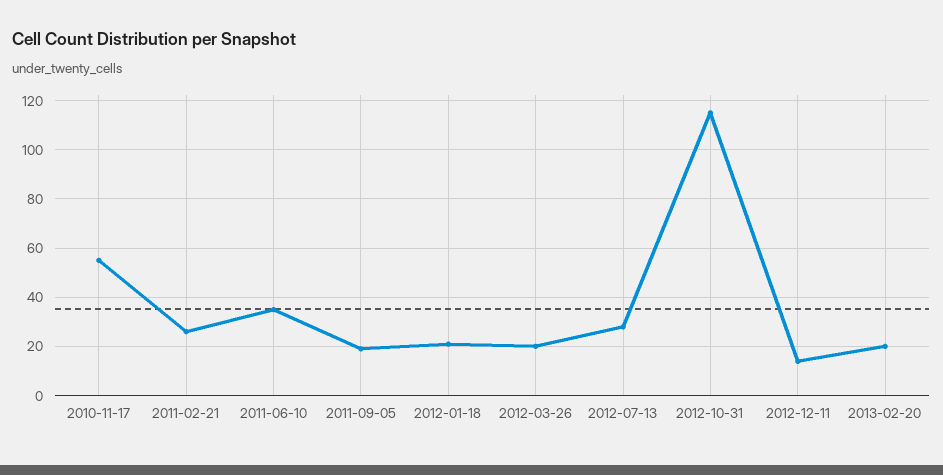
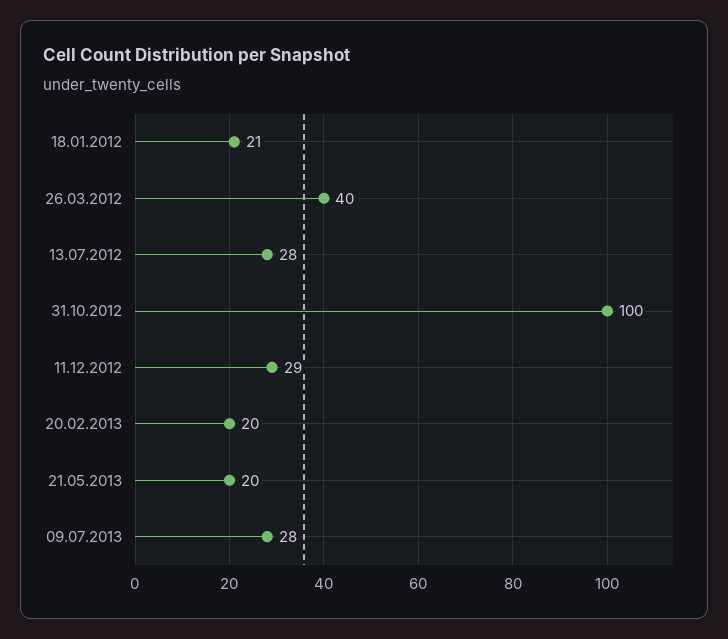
2010-11-17: 55 -> none
2011-02-21: 25 -> none
2011-06-10: 35 -> none
2011-09-05: 20 -> none
2012-03-26: 20 -> 40
2012-10-31: 115 -> 100
2012-12-11: 15 -> 29
21.05.2013: none -> 20
09.07.2013: none -> 28

